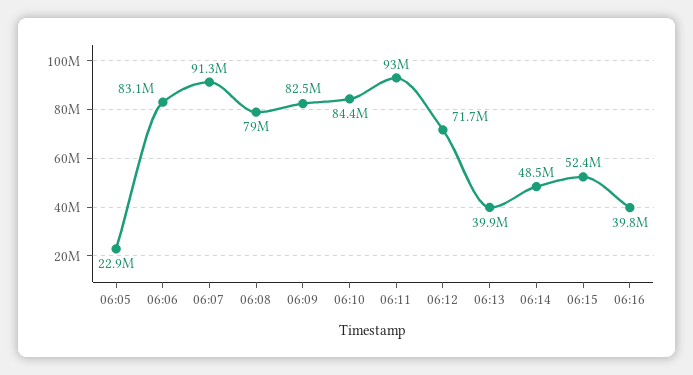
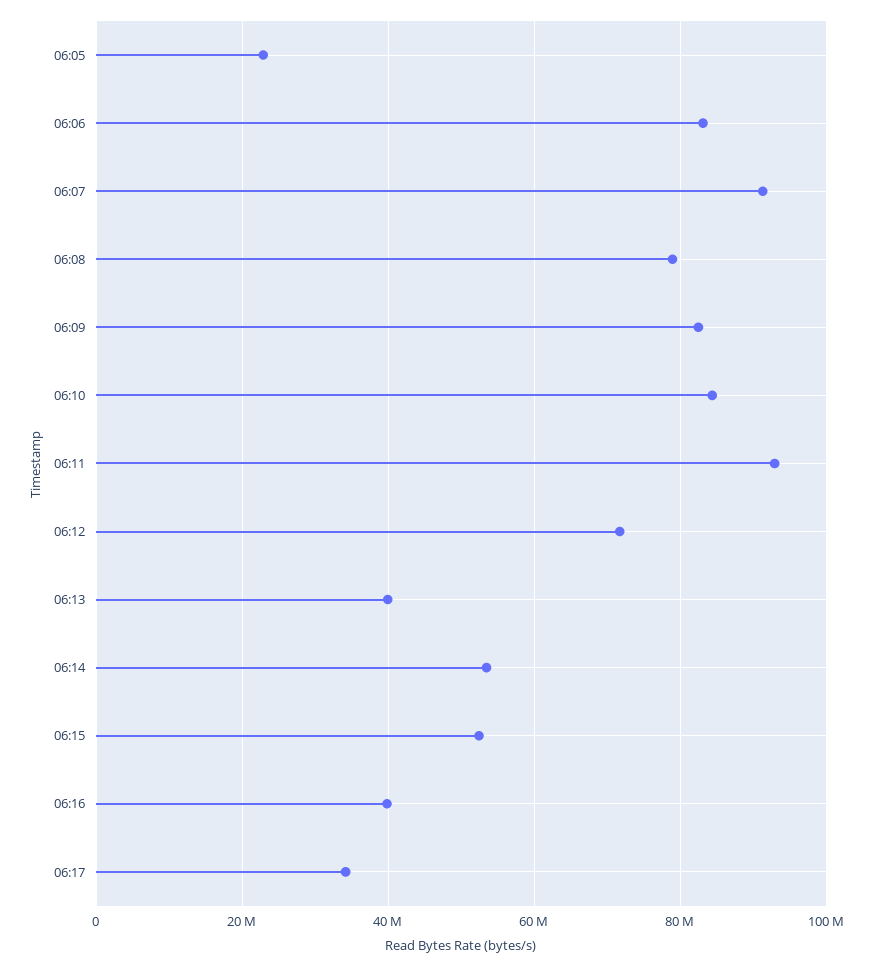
06:14: 48500000 -> 54000000
06:17: none -> 34000000

